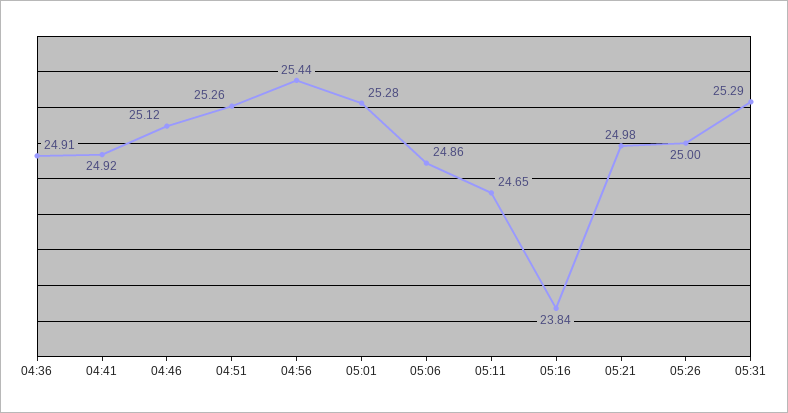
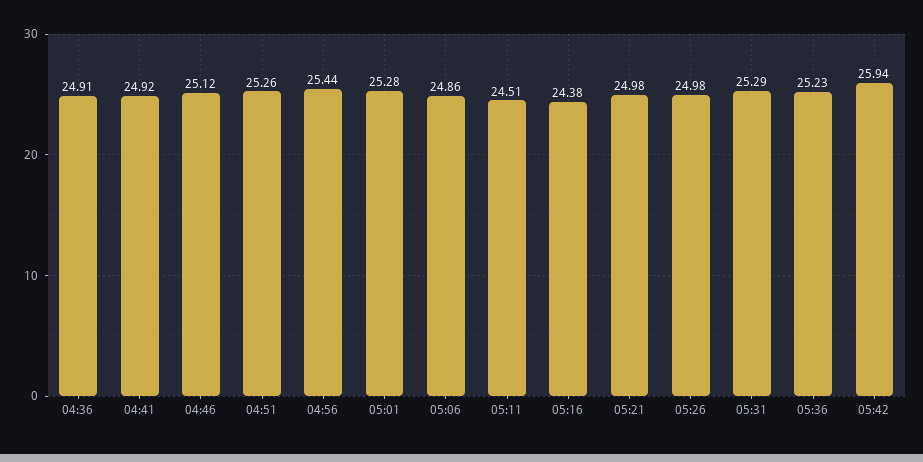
05:11: 24.65 -> 24.51
05:16: 23.84 -> 24.38
05:26: 25 -> 24.98
05:36: none -> 25.23
05:42: none -> 25.94

